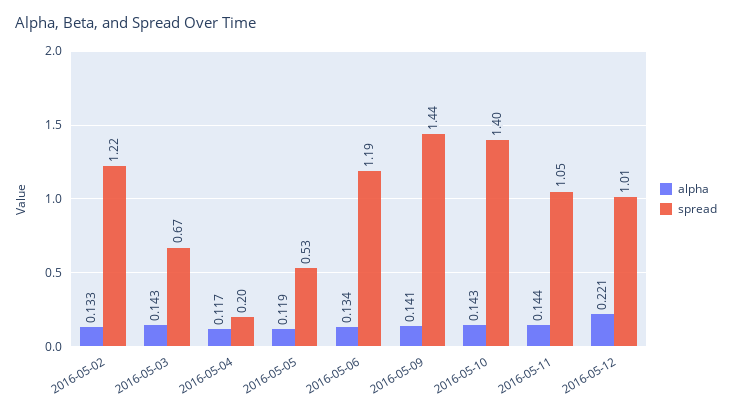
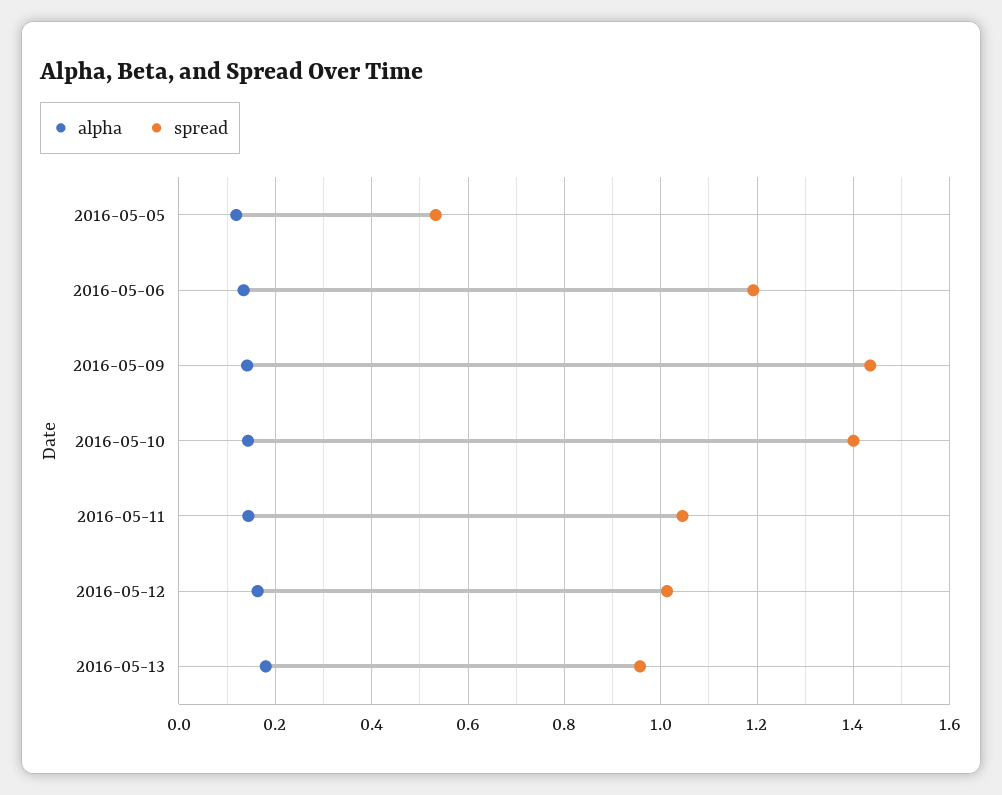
alpha, 2016-05-02: 0.133 -> none
spread, 2016-05-02: 1.22 -> none
alpha, 2016-05-03: 0.143 -> none
spread, 2016-05-03: 0.67 -> none
alpha, 2016-05-04: 0.117 -> none
spread, 2016-05-04: 0.2 -> none
alpha, 2016-05-12: 0.221 -> 0.16
alpha, 2016-05-13: none -> 0.18
spread, 2016-05-13: none -> 0.96

